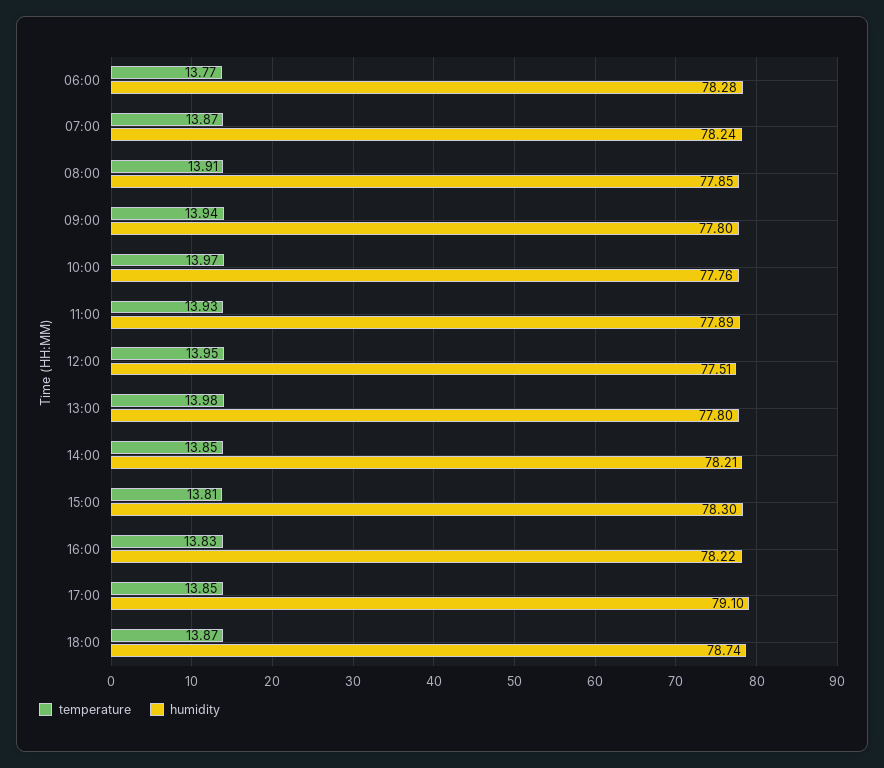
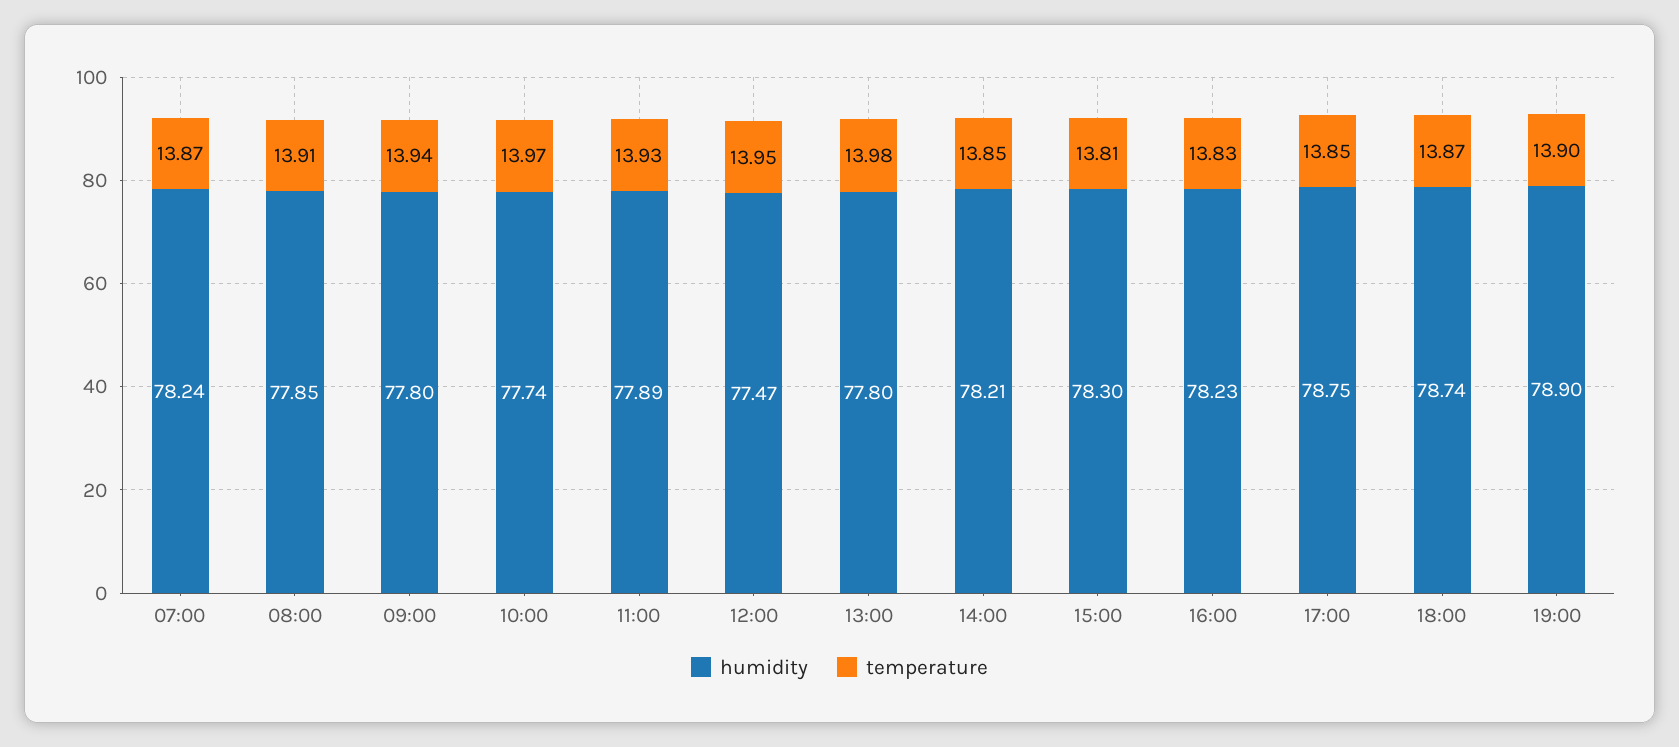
temperature, 06:00: 13.77 -> none
humidity, 06:00: 78.28 -> none
humidity, 10:00: 77.76 -> 77.74
humidity, 12:00: 77.51 -> 77.47
humidity, 16:00: 78.22 -> 78.23
humidity, 17:00: 79.1 -> 78.75
humidity, 19:00: none -> 78.9
temperature, 19:00: none -> 13.9

